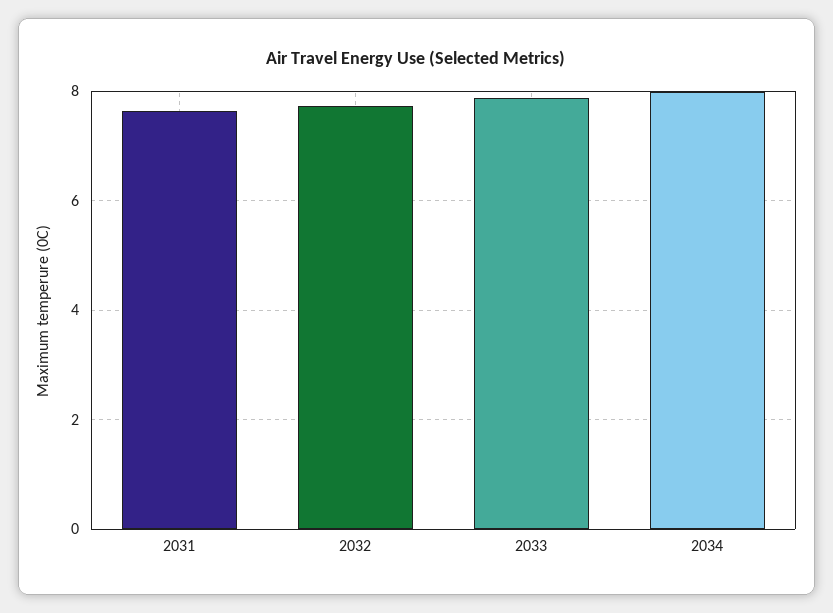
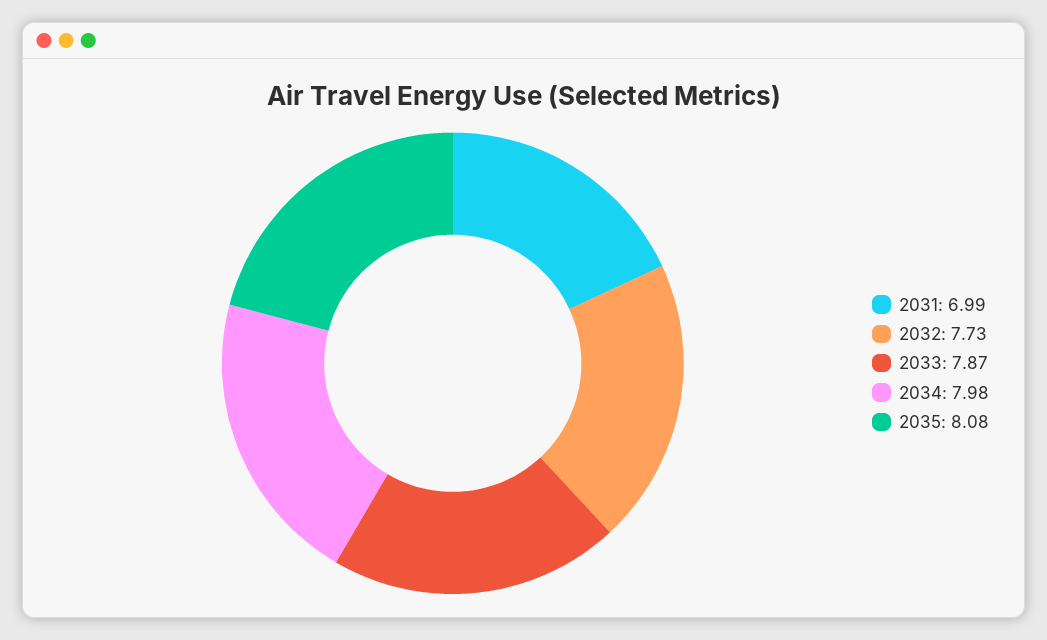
2031: 7.6 -> 6.99
2035: none -> 8.08

